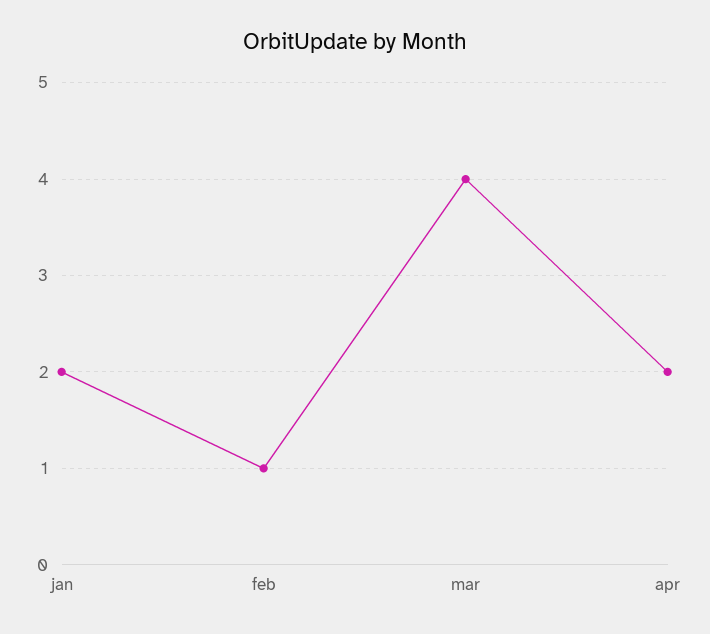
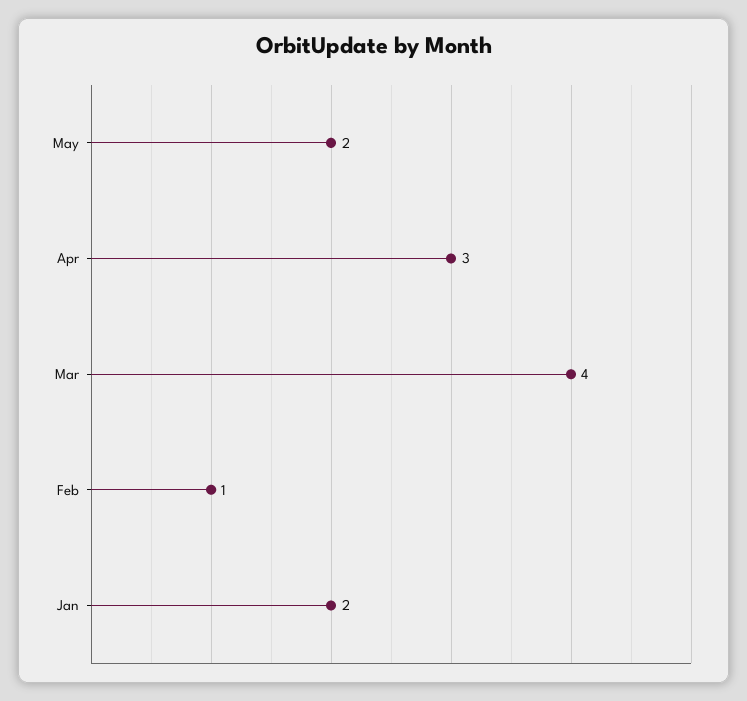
apr: 2 -> 3
May: none -> 2

